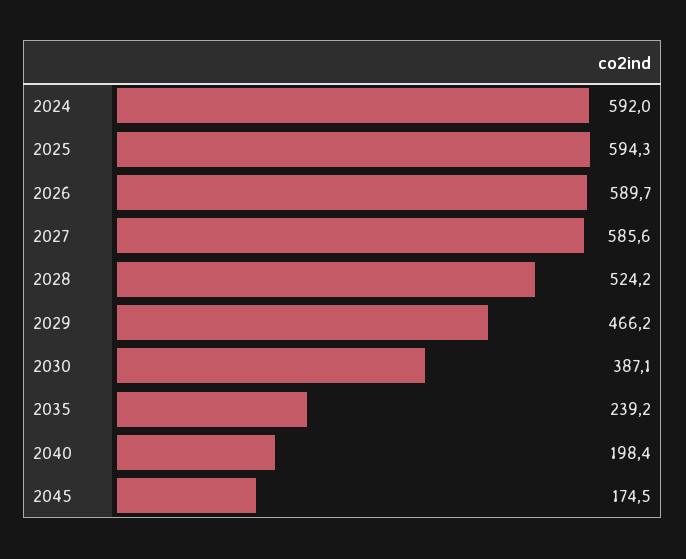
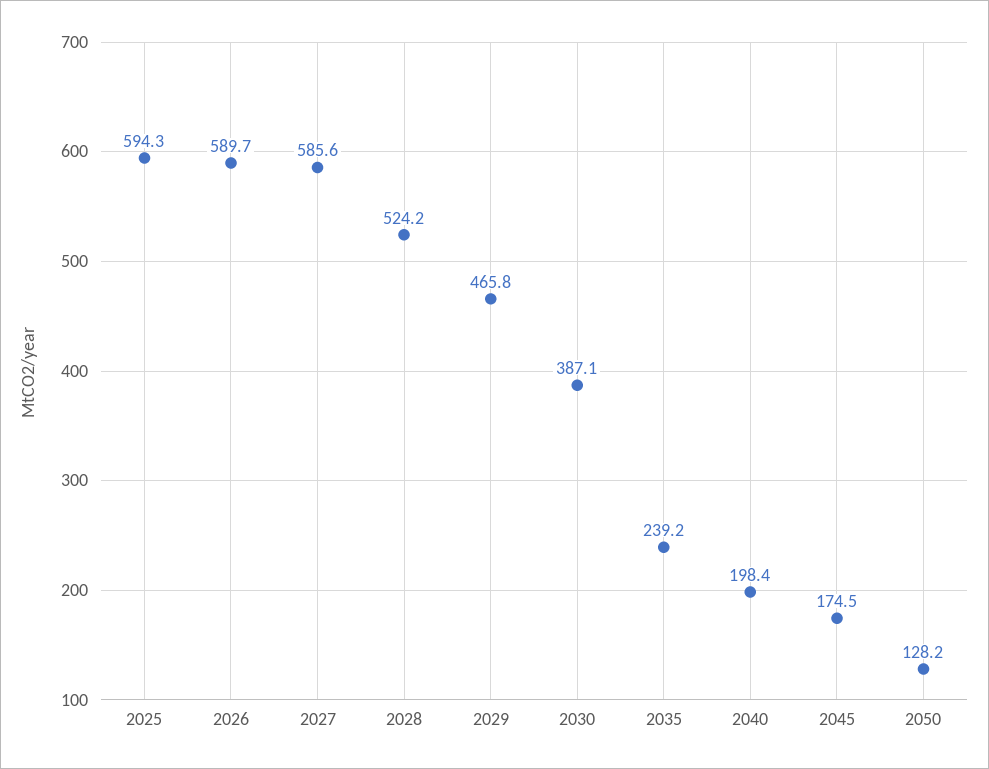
2024: 592 -> none
2029: 466.2 -> 465.8
2050: none -> 128.2

